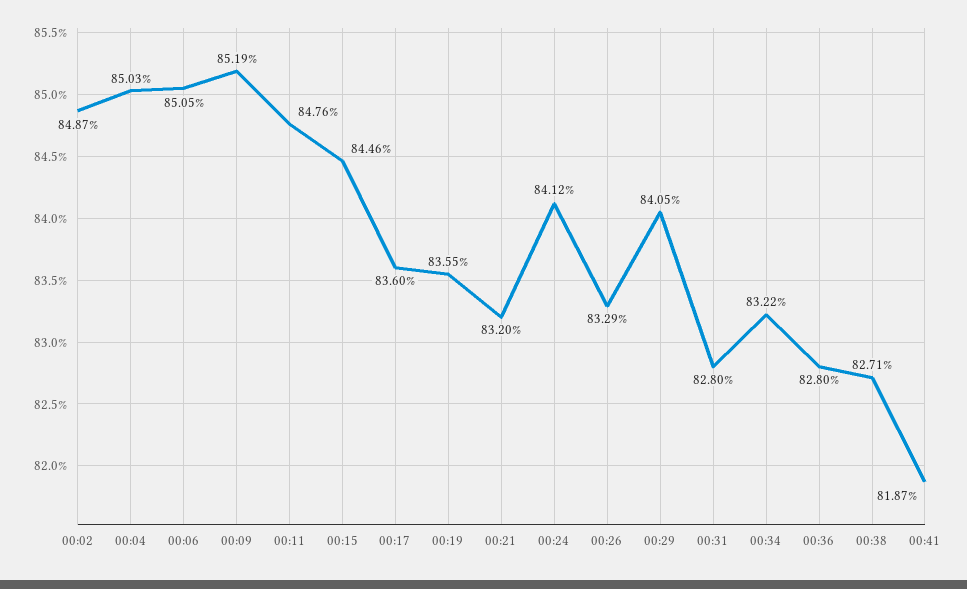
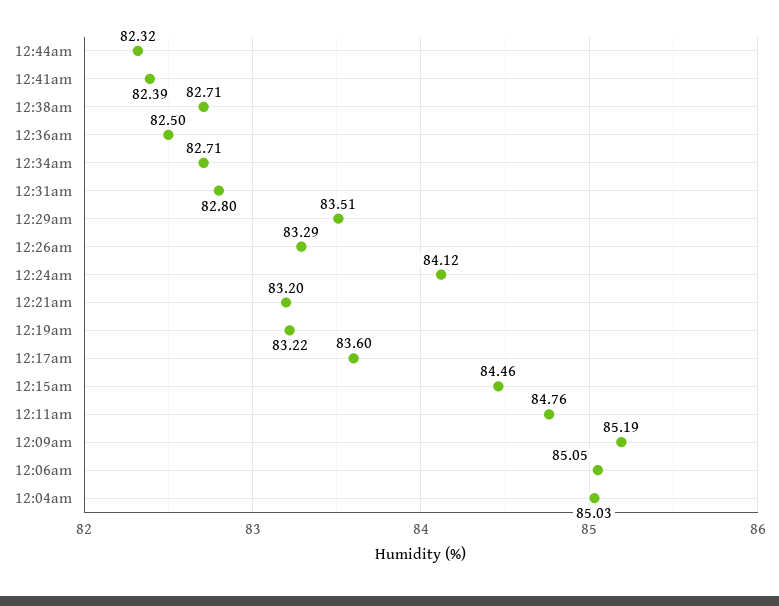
00:02: 84.87 -> none
00:19: 83.55 -> 83.22
00:29: 84.05 -> 83.51
00:34: 83.22 -> 82.71
00:36: 82.8 -> 82.5
00:41: 81.87 -> 82.39
12:44am: none -> 82.32

